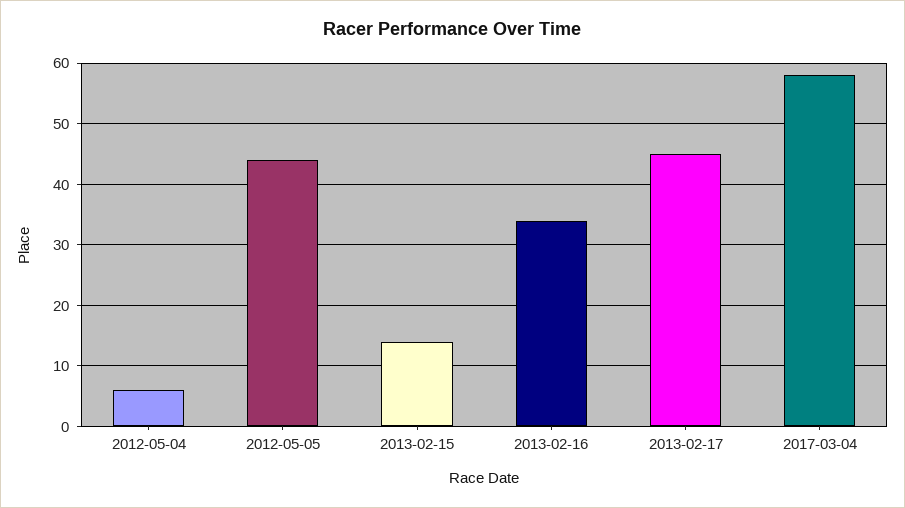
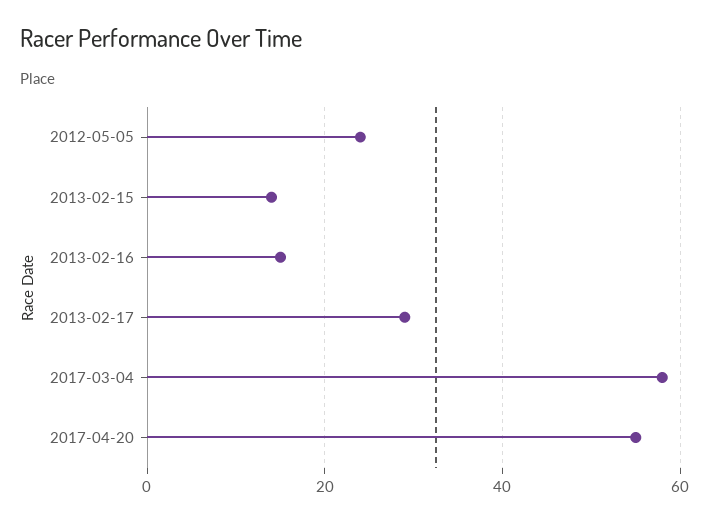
2012-05-04: 6 -> none
2012-05-05: 44 -> 25
2013-02-16: 34 -> 15
2013-02-17: 45 -> 30
2017-04-20: none -> 55

